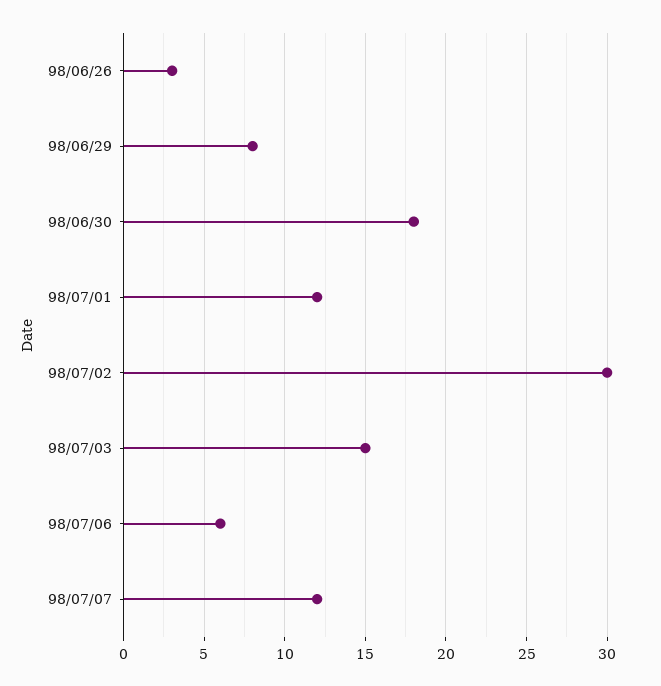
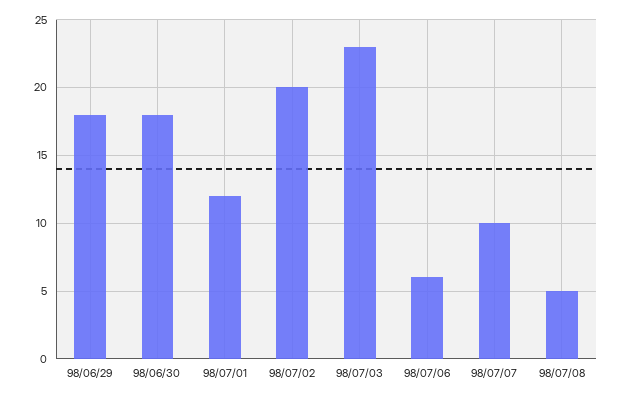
98/06/26: 3 -> none
98/06/29: 8 -> 18
98/07/02: 30 -> 20
98/07/03: 15 -> 23
98/07/07: 12 -> 10
98/07/08: none -> 5

